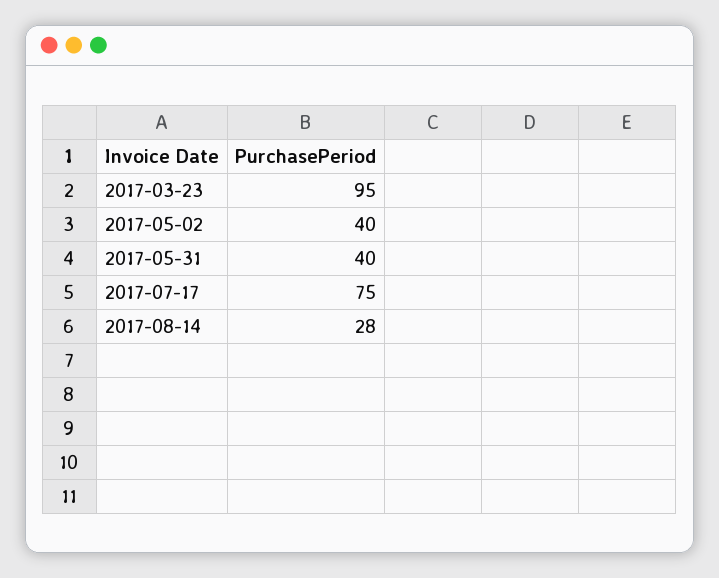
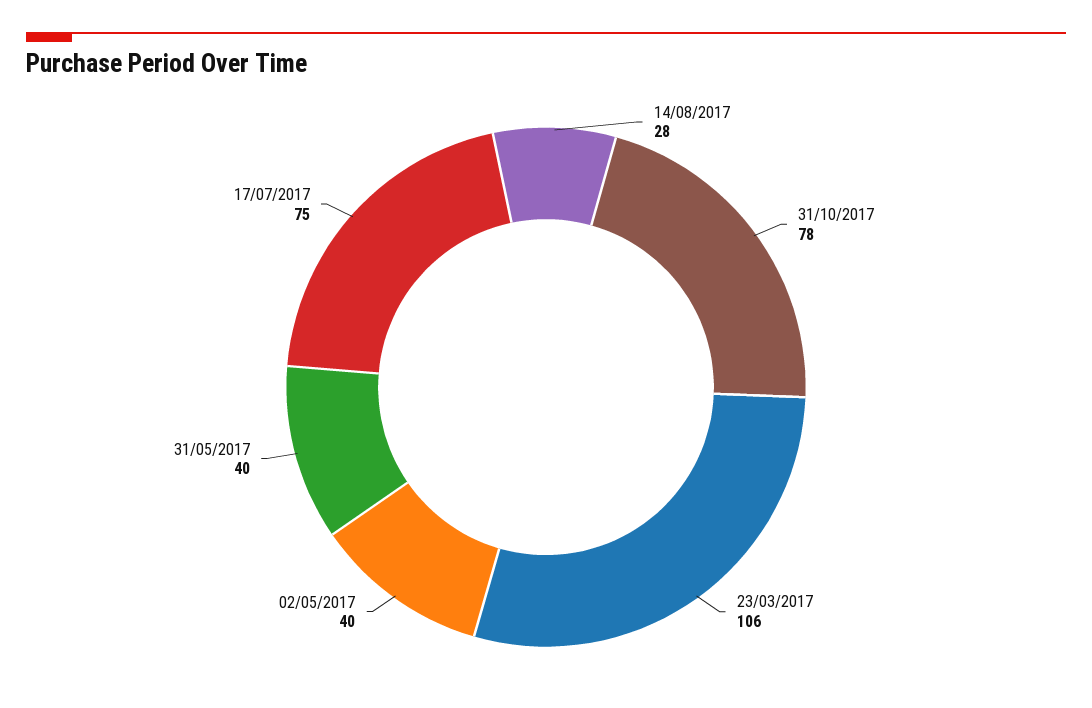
2017-03-23: 95 -> 106
31/10/2017: none -> 78

